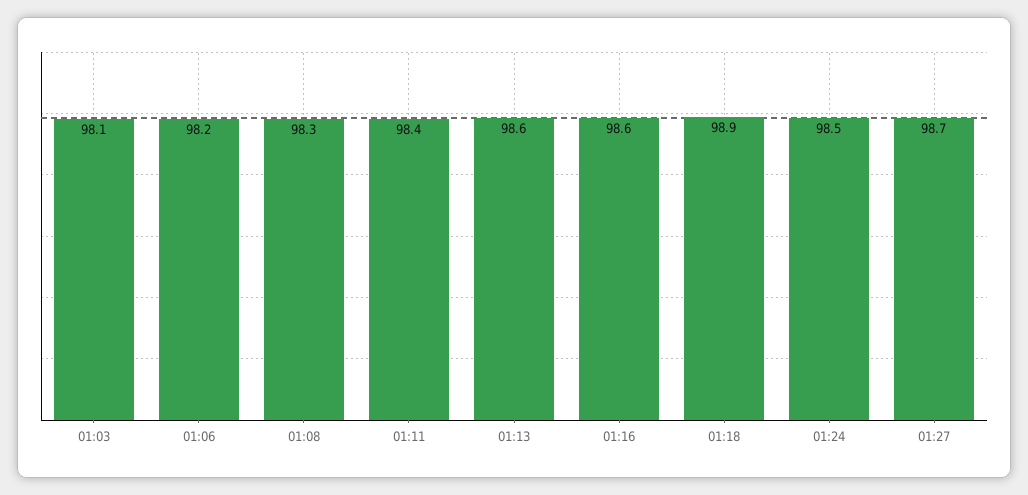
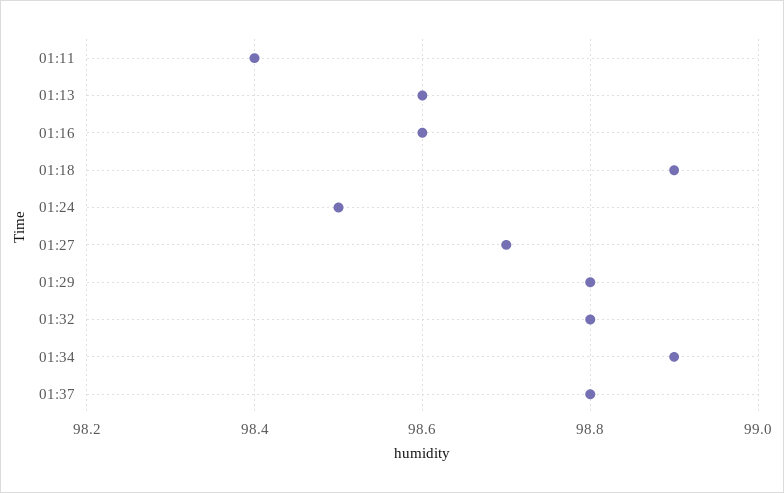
01:03: 98.1 -> none
01:06: 98.2 -> none
01:08: 98.3 -> none
01:29: none -> 98.8
01:32: none -> 98.8
01:34: none -> 98.9
01:37: none -> 98.8

